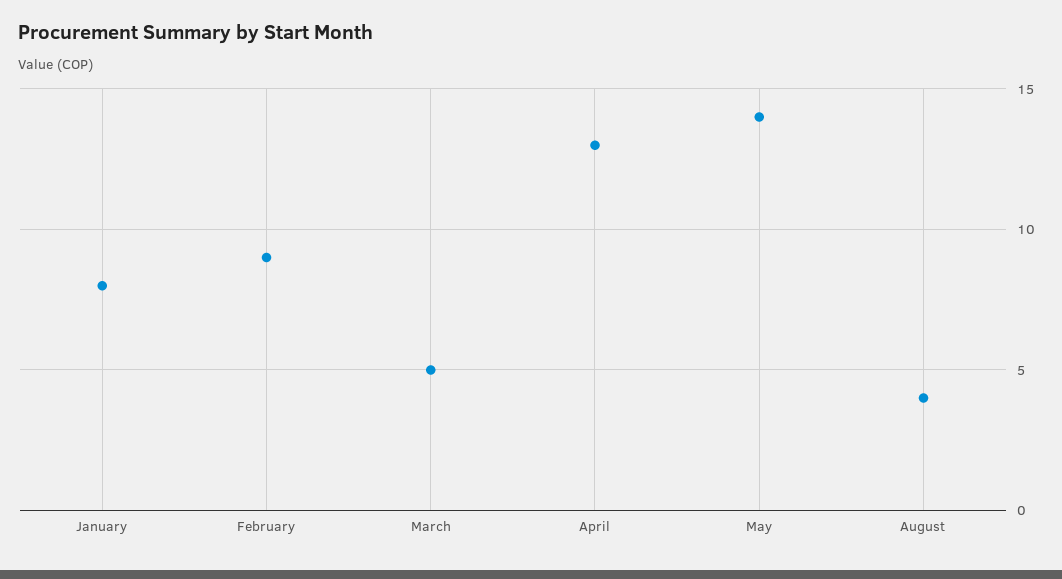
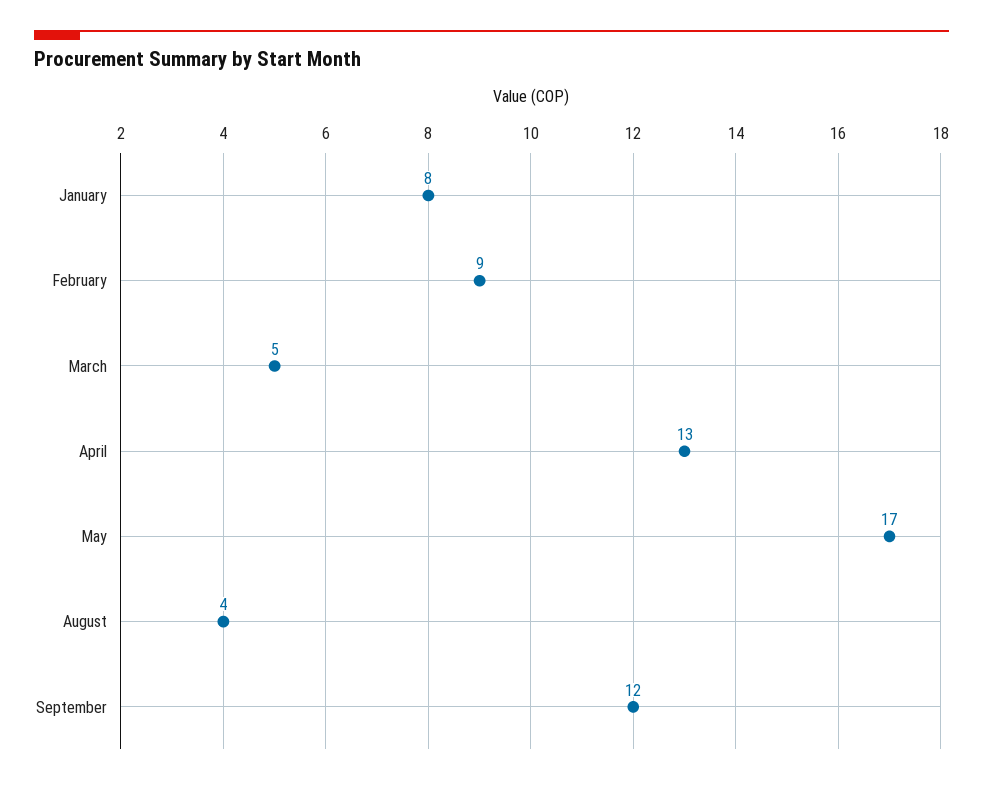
May: 14 -> 17
September: none -> 12

